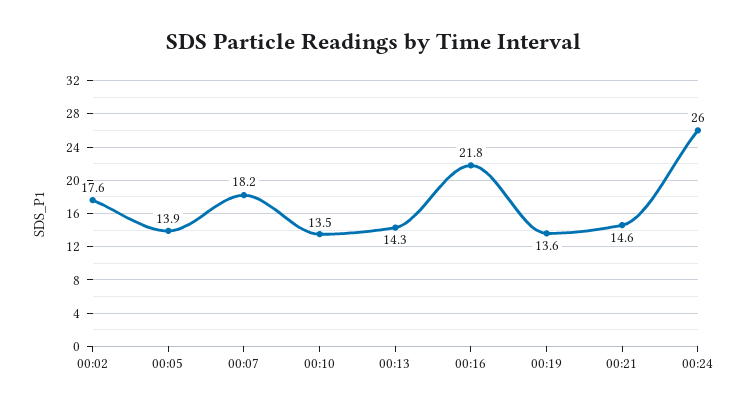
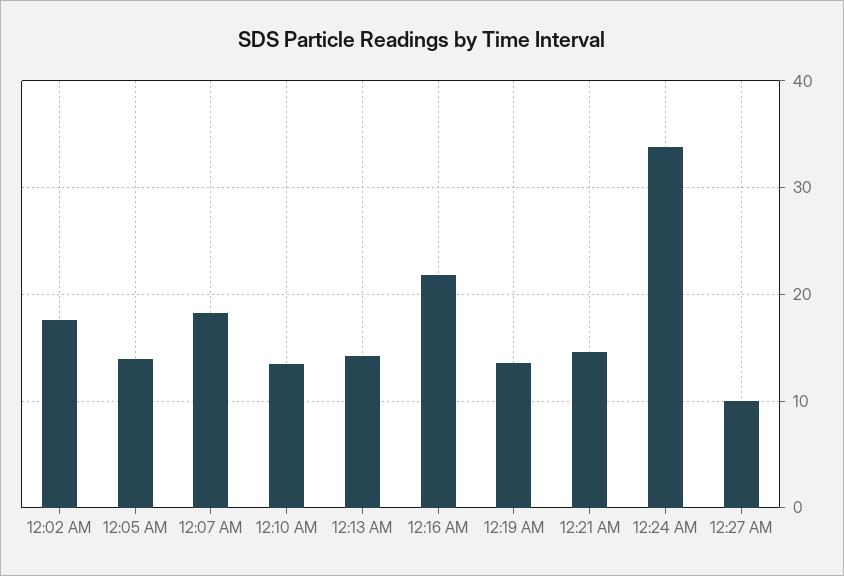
00:24: 26 -> 34
12:27 AM: none -> 10

